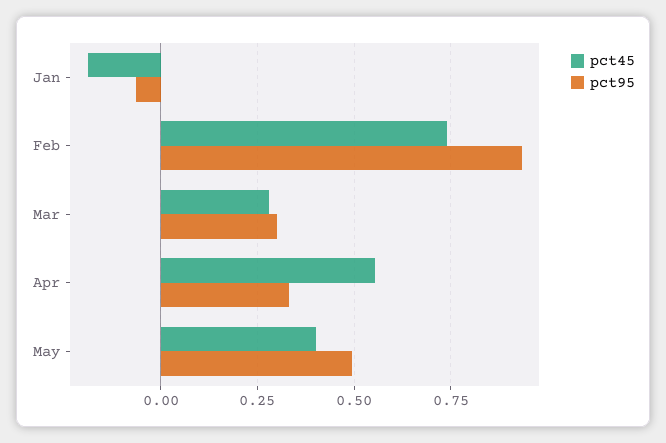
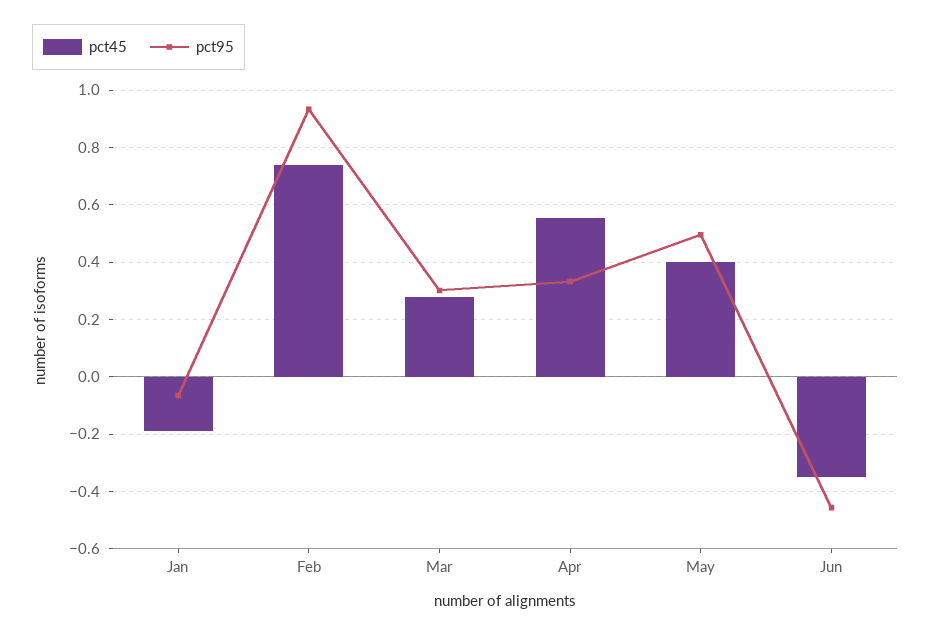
pct45, Jun: none -> -0.35
pct95, Jun: none -> -0.45

